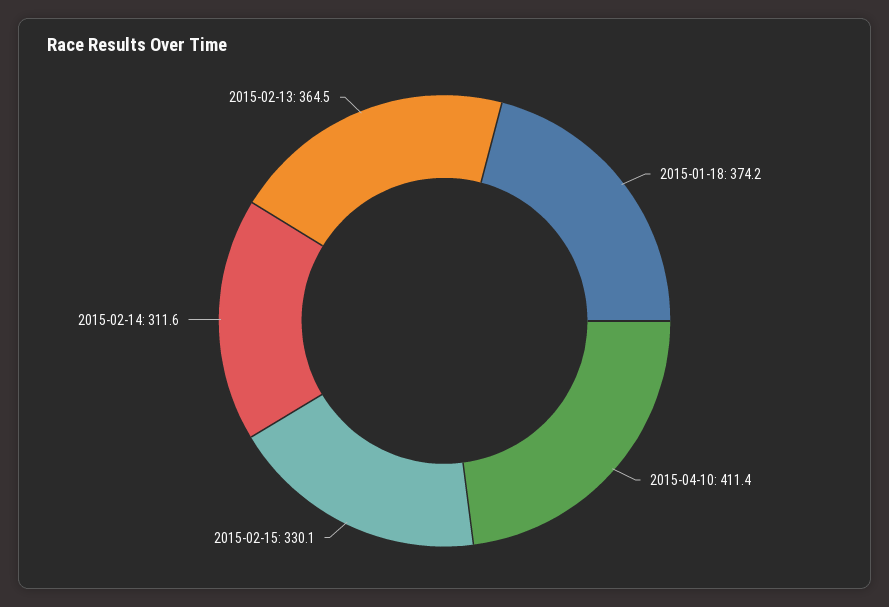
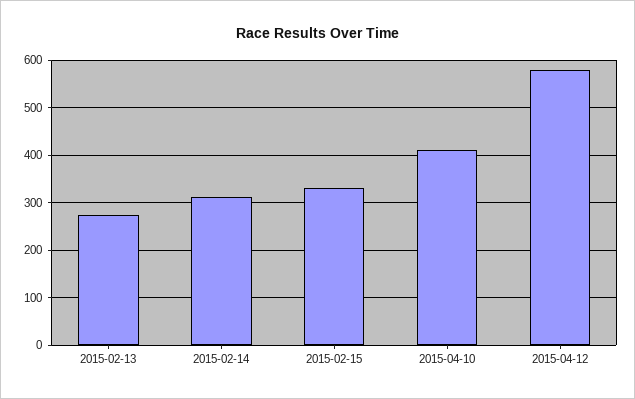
2015-01-18: 374.2 -> none
2015-02-13: 364.5 -> 280
2015-04-12: none -> 580

